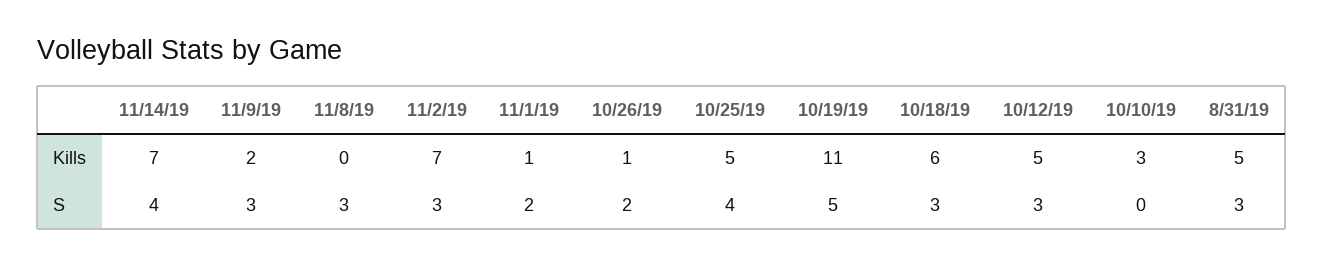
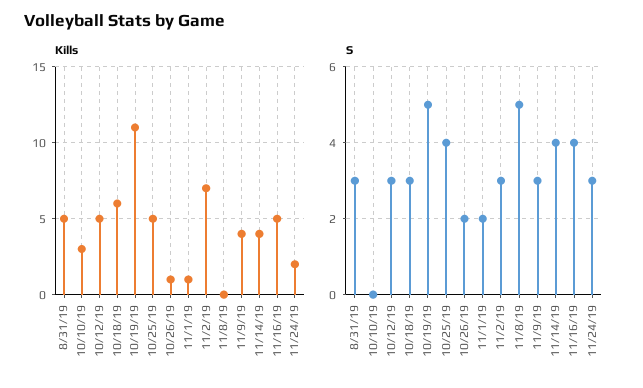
Kills, 11/14/19: 7 -> 4
Kills, 11/9/19: 2 -> 4
S, 11/8/19: 3 -> 5
Kills, 11/16/19: none -> 5
Kills, 11/24/19: none -> 2
S, 11/16/19: none -> 4
S, 11/24/19: none -> 3

